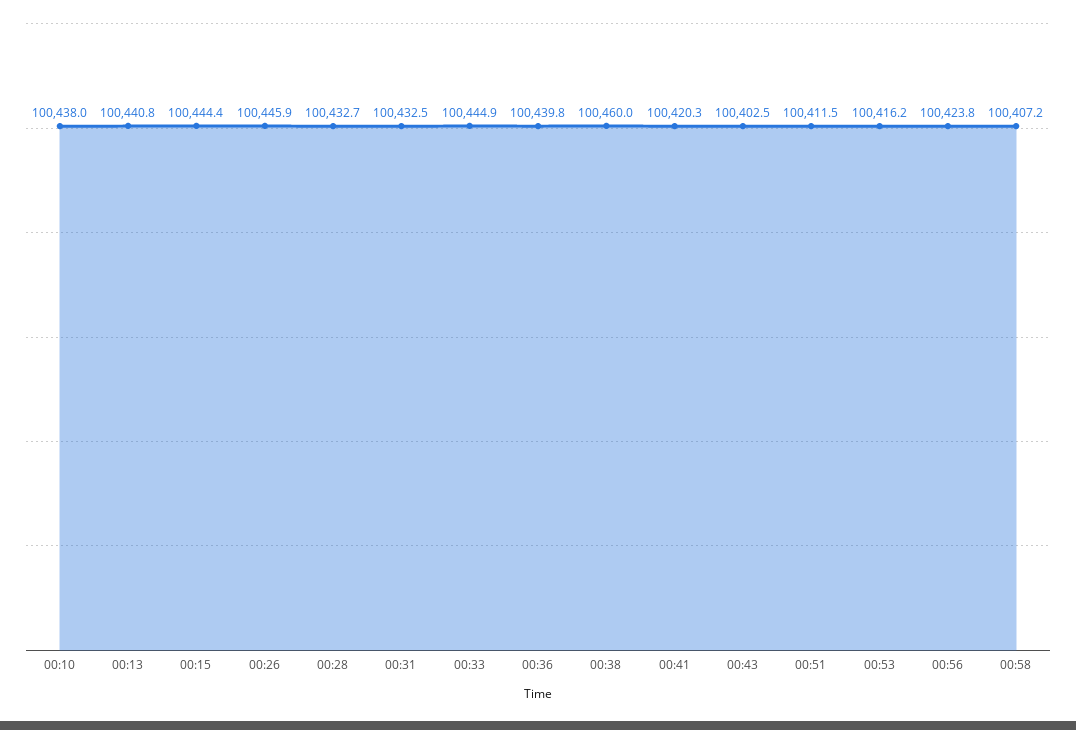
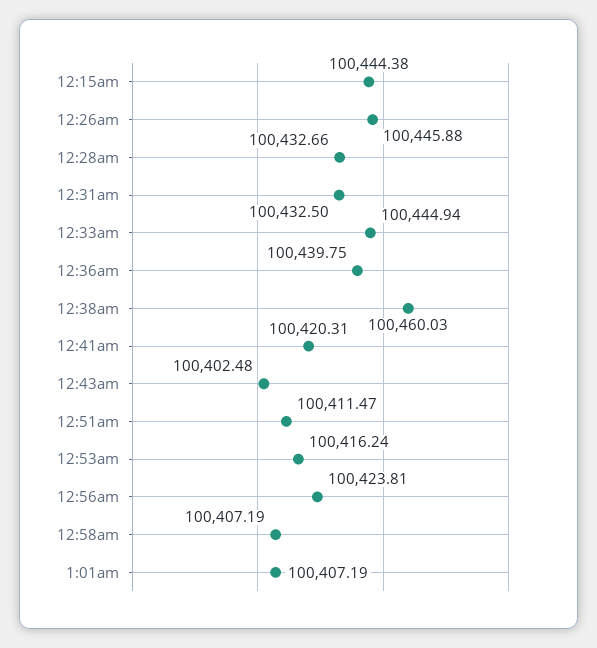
00:10: 100438 -> none
00:13: 100440.8 -> none
1:01am: none -> 100407.19

